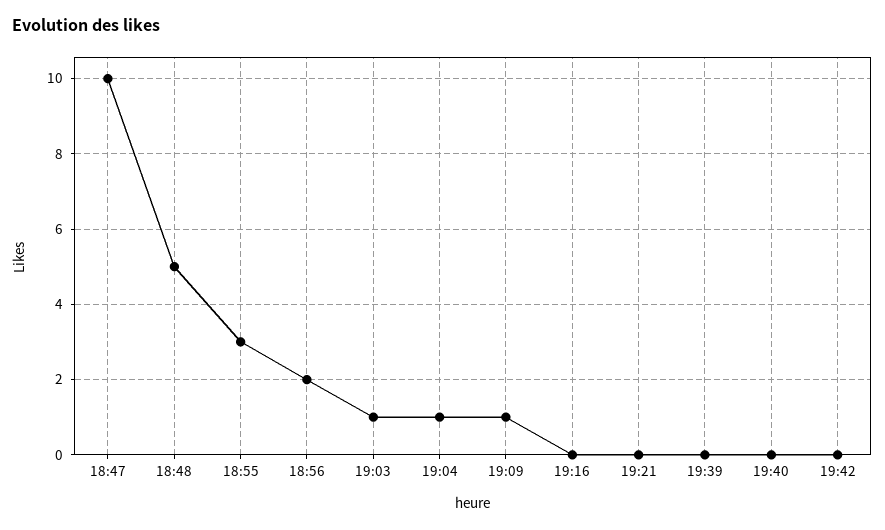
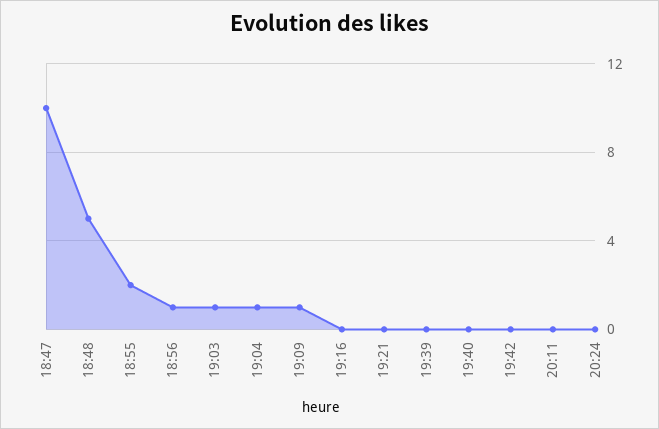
18:55: 3 -> 2
18:56: 2 -> 1
20:11: none -> 0
20:24: none -> 0

